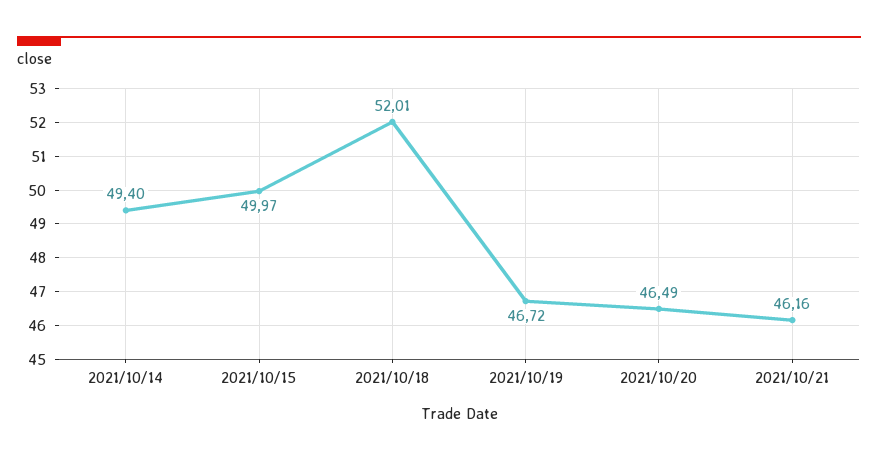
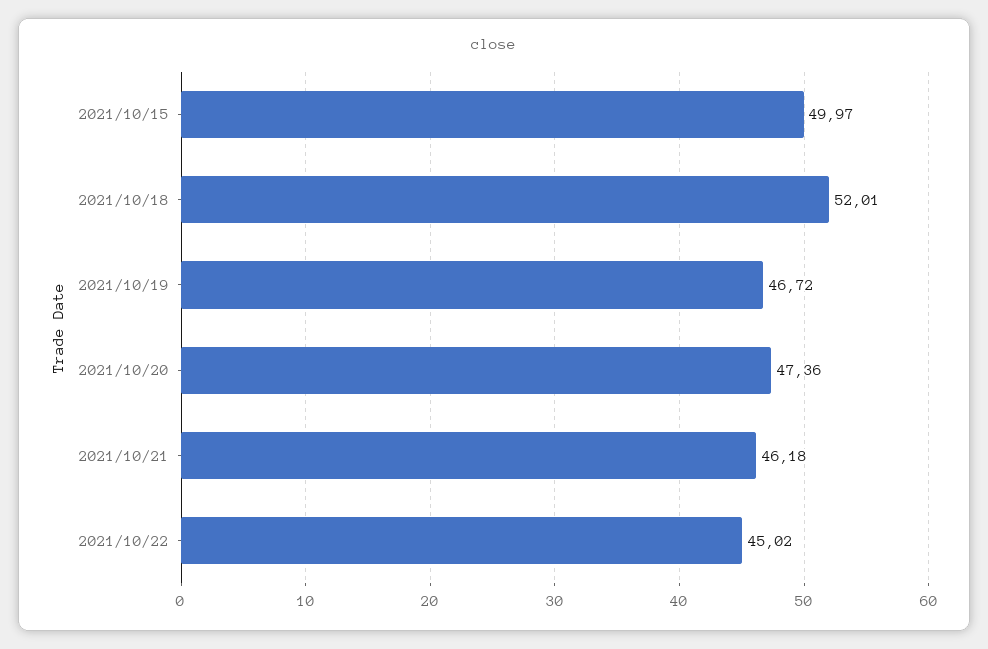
2021/10/14: 49.4 -> none
2021/10/20: 46.49 -> 47.36
2021/10/21: 46.16 -> 46.18
2021/10/22: none -> 45.02

